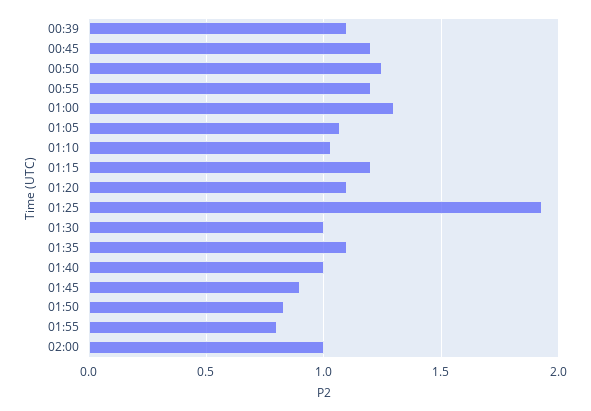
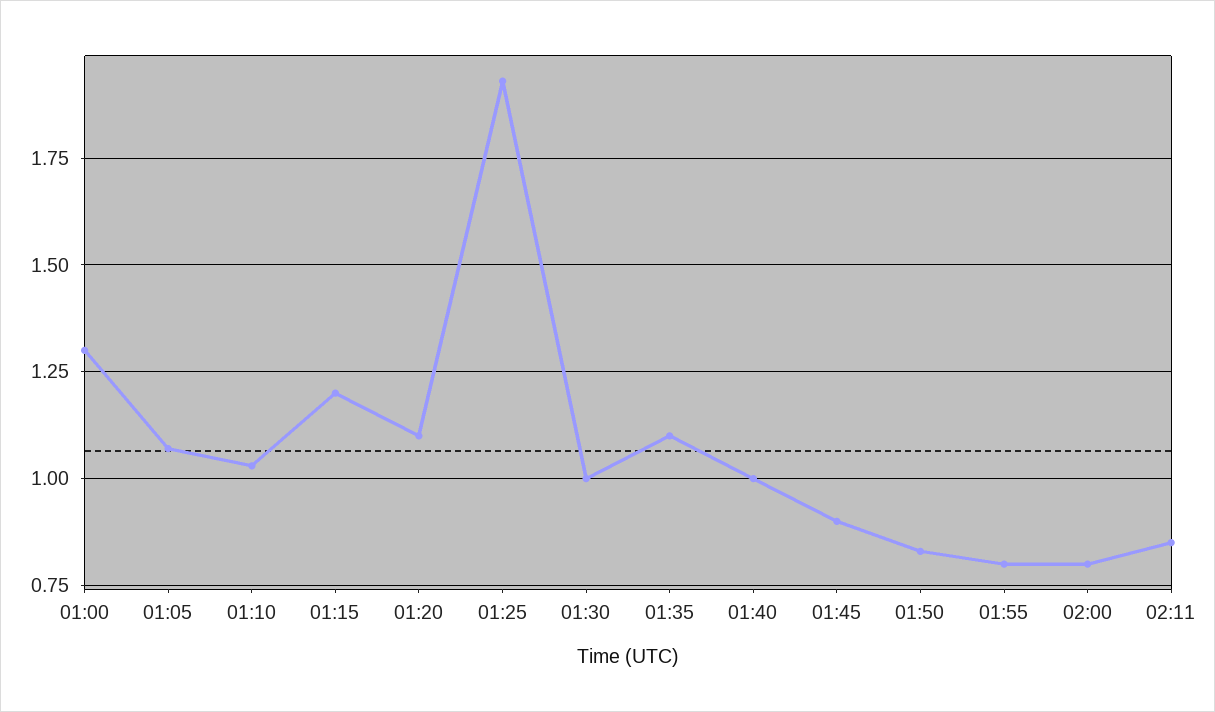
00:39: 1.1 -> none
00:45: 1.2 -> none
00:50: 1.25 -> none
00:55: 1.2 -> none
02:00: 1 -> 0.8
02:11: none -> 0.85

